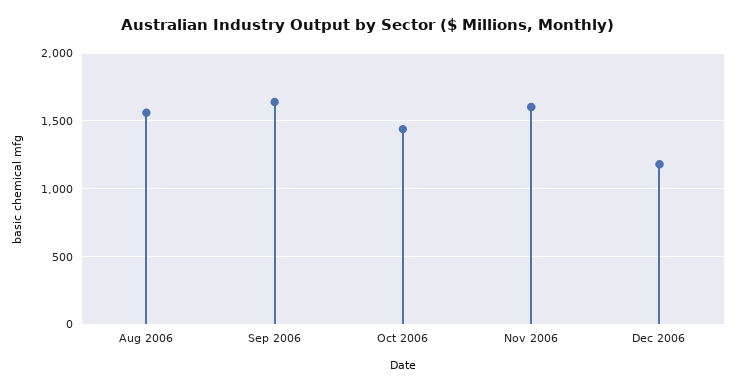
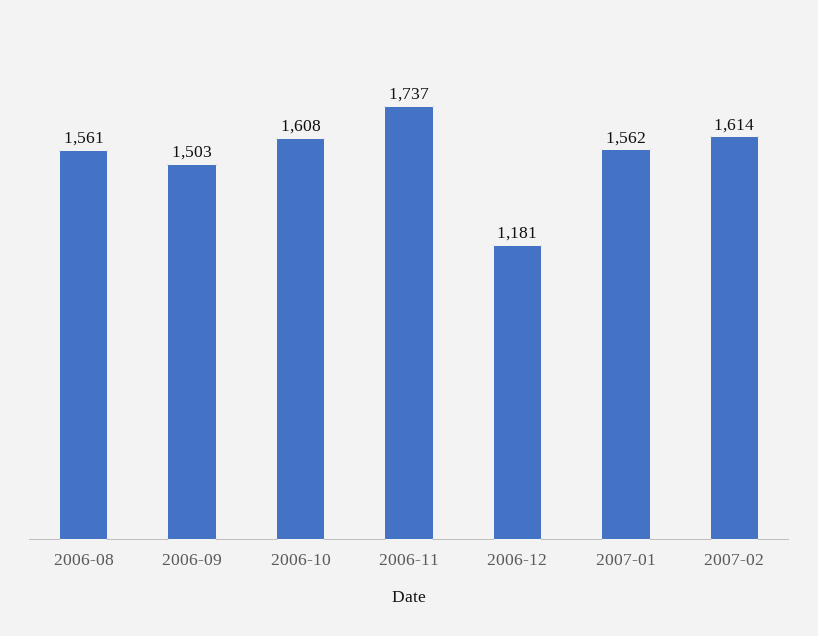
Sep 2006: 1650 -> 1503
Oct 2006: 1450 -> 1608
Nov 2006: 1600 -> 1737
2007-01: none -> 1562
2007-02: none -> 1614

